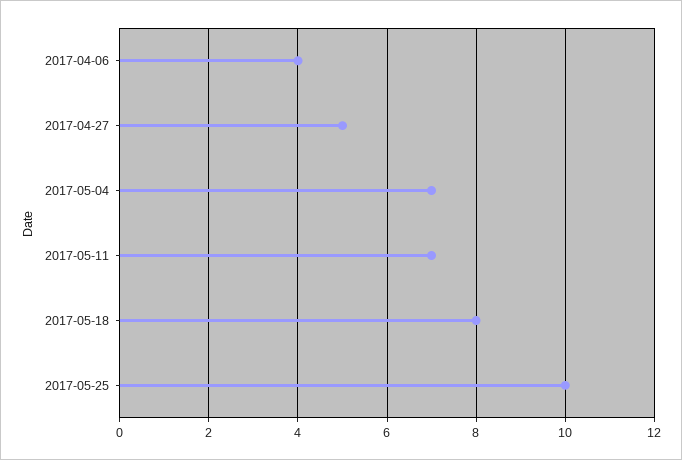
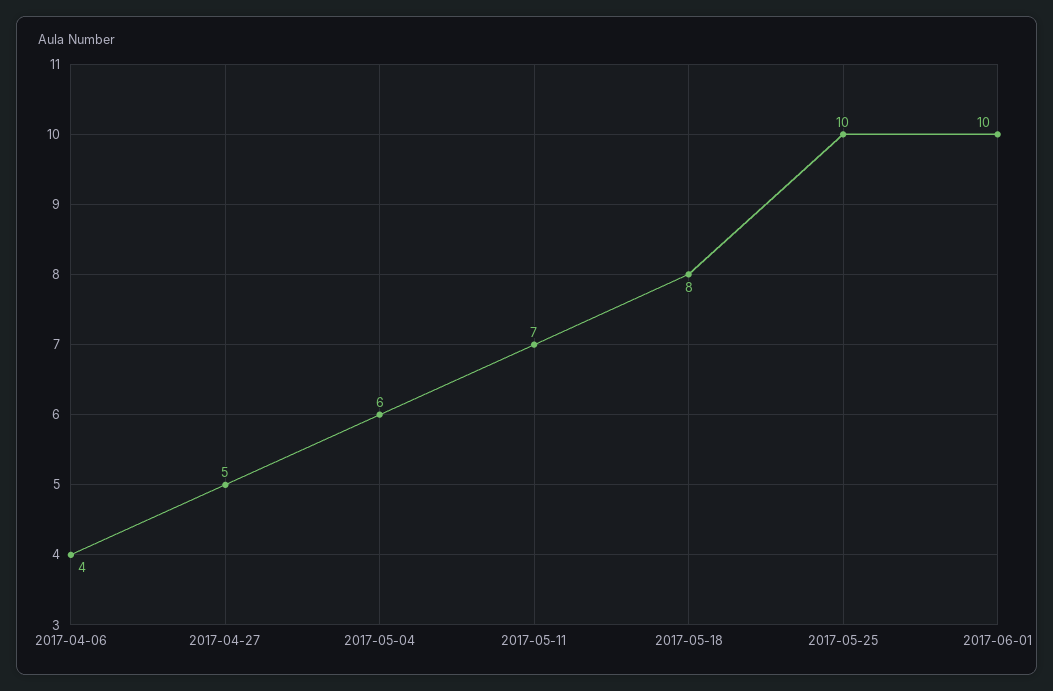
2017-05-04: 7 -> 6
2017-06-01: none -> 10

